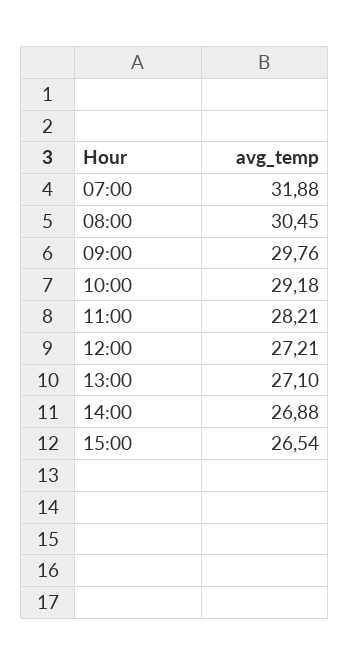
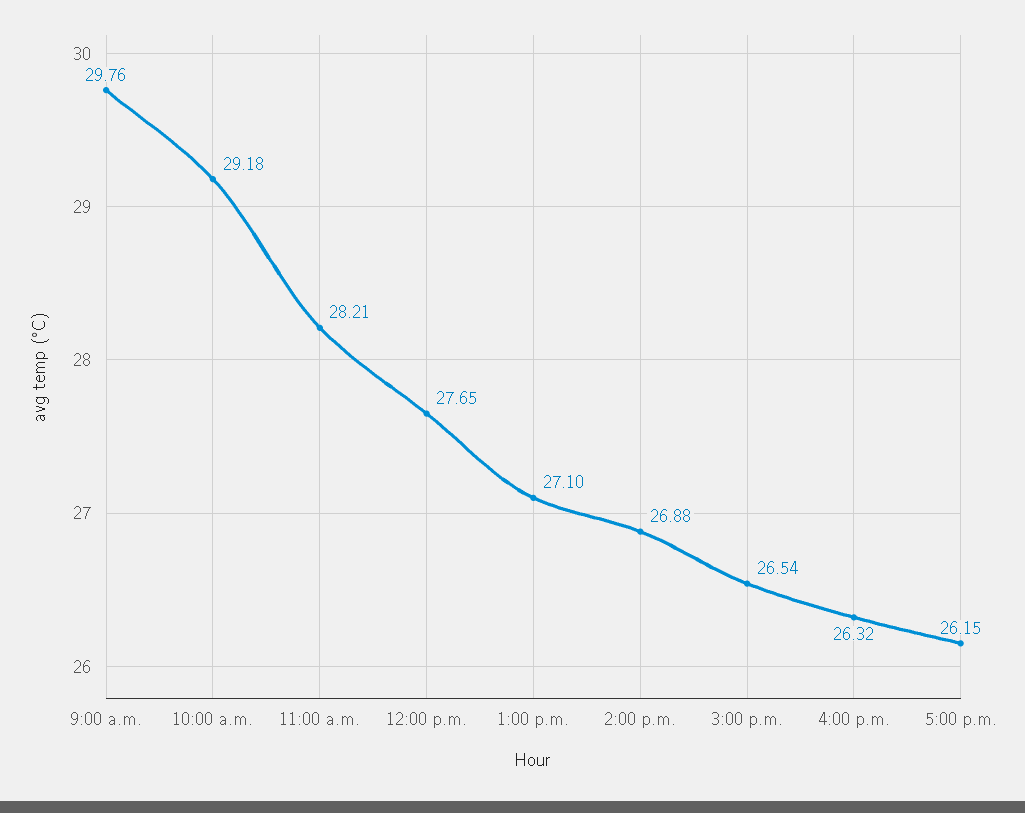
07:00: 31.88 -> none
08:00: 30.45 -> none
12:00: 27.21 -> 27.65
4:00 p.m.: none -> 26.32
5:00 p.m.: none -> 26.15

